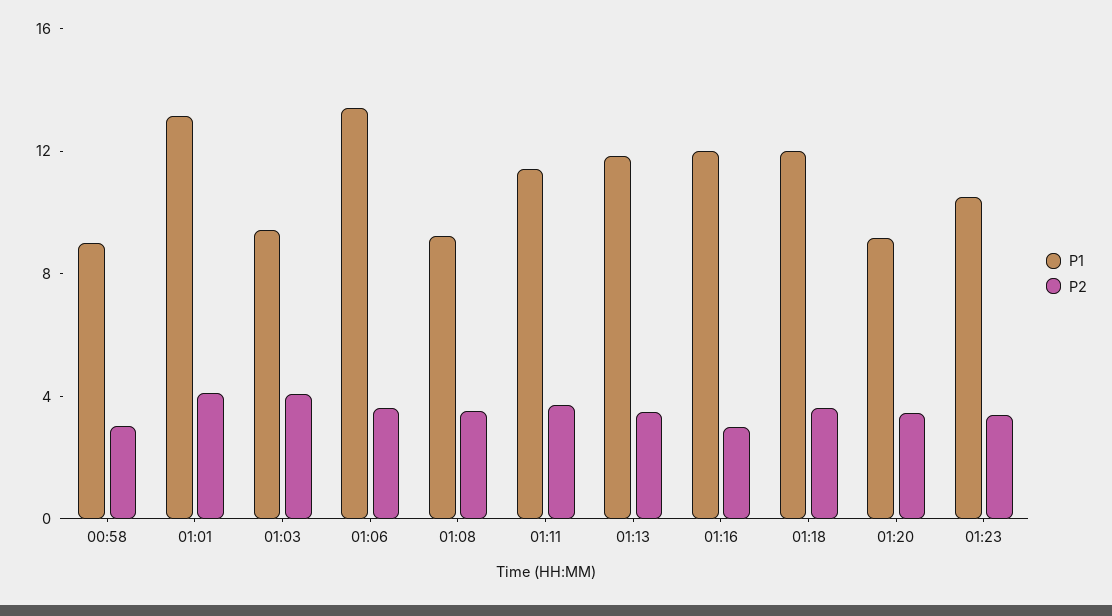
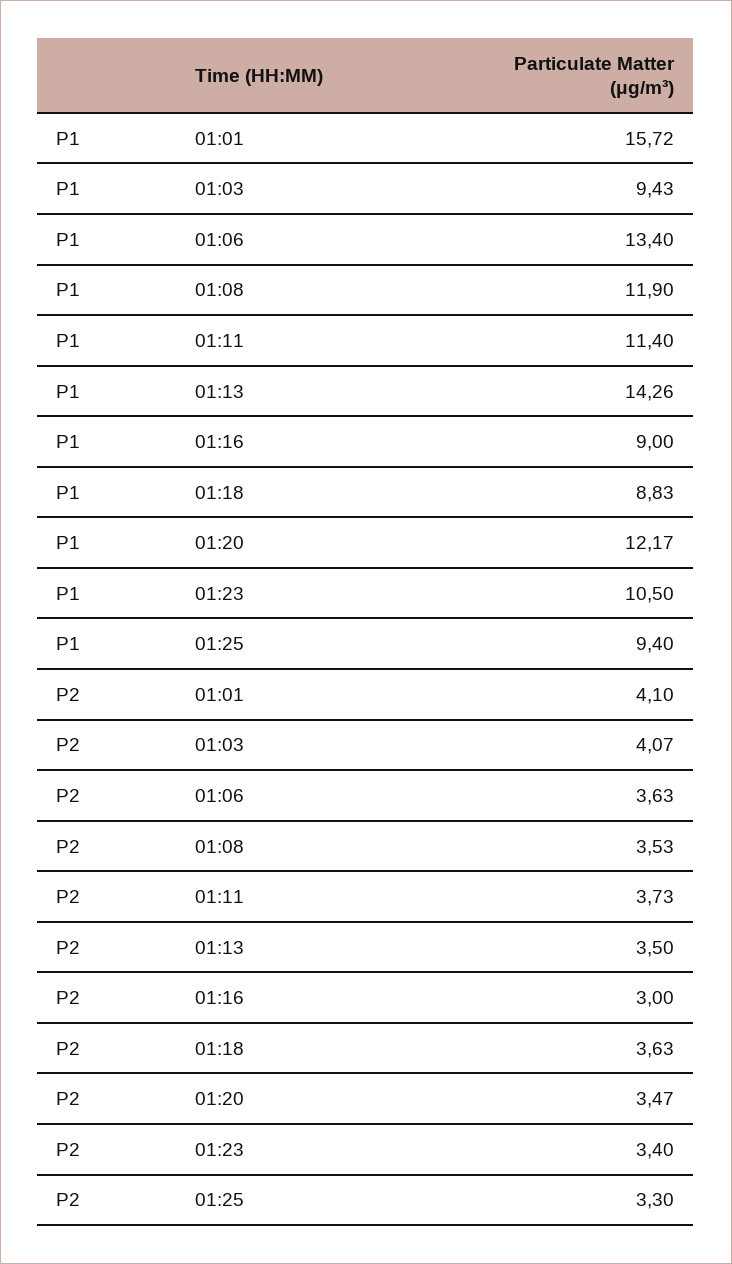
P1, 00:58: 9 -> none
P2, 00:58: 3 -> none
P1, 01:01: 13 -> 15.72
P1, 01:08: 9 -> 11.9
P1, 01:13: 12 -> 14.26
P1, 01:16: 12 -> 9
P1, 01:18: 12 -> 8.83
P1, 01:20: 9 -> 12.17
P1, 01:25: none -> 9.4
P2, 01:25: none -> 3.3

